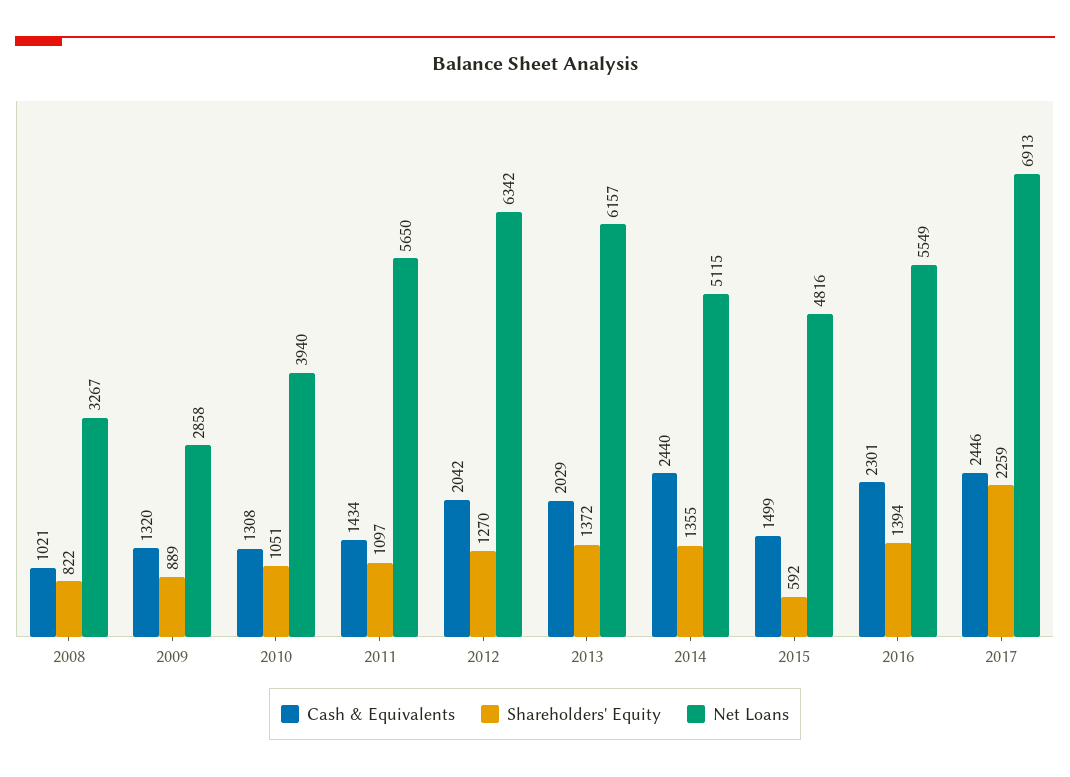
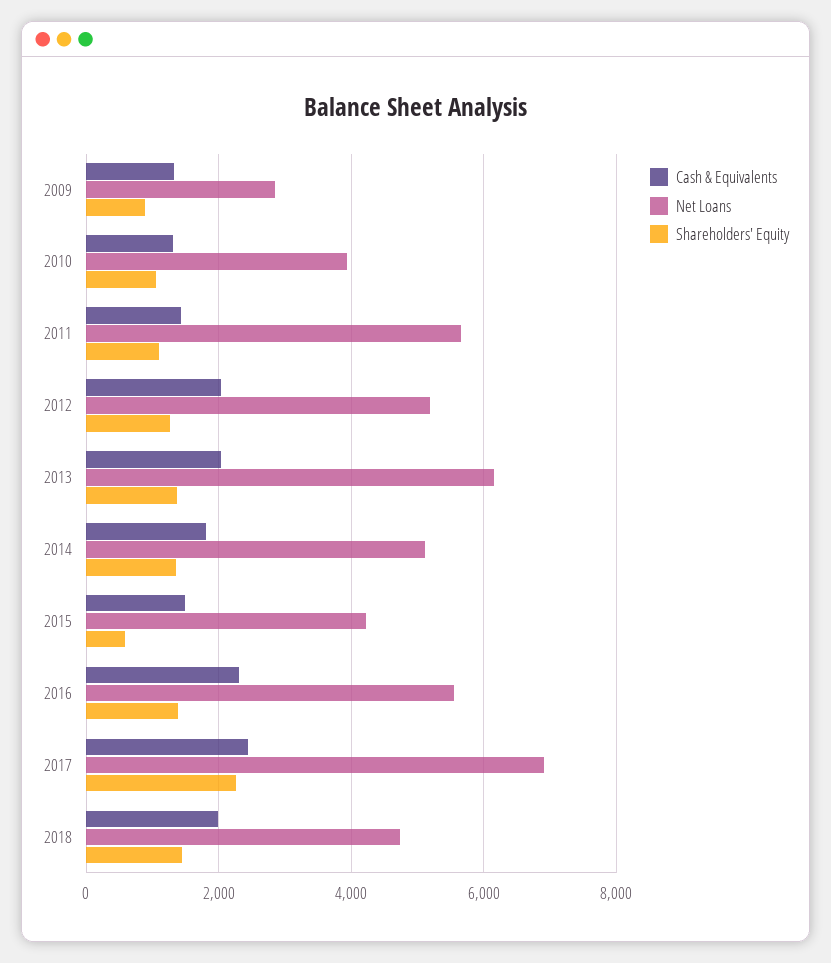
Cash & Equivalents, 2008: 1021 -> none
Shareholders' Equity, 2008: 822 -> none
Net Loans, 2008: 3267 -> none
Net Loans, 2012: 6342 -> 5200
Cash & Equivalents, 2014: 2440 -> 1800
Net Loans, 2015: 4816 -> 4200
Cash & Equivalents, 2018: none -> 2000
Net Loans, 2018: none -> 4800
Shareholders' Equity, 2018: none -> 1400

